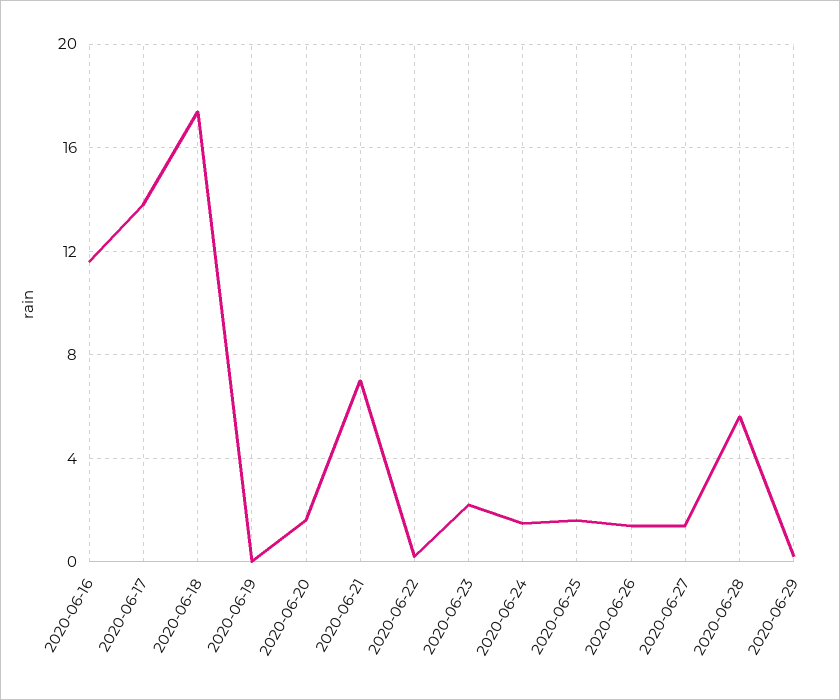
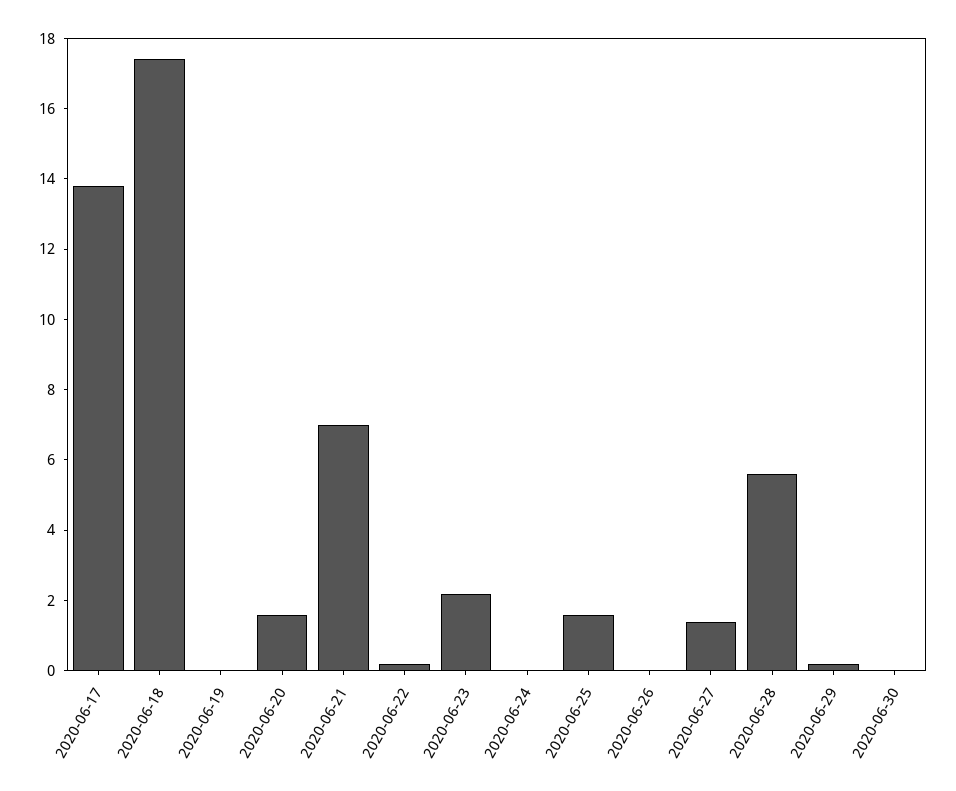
2020-06-16: 11.5 -> none
2020-06-24: 1.5 -> 0
2020-06-26: 1.5 -> 0
2020-06-30: none -> 0

